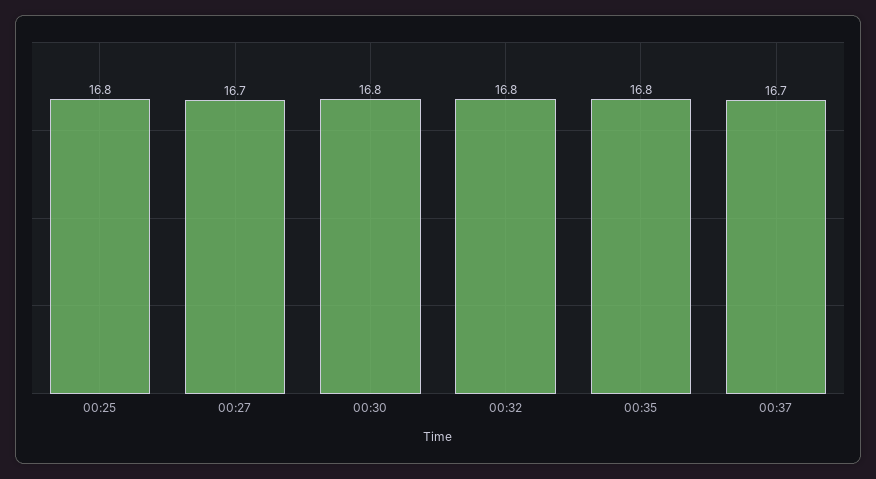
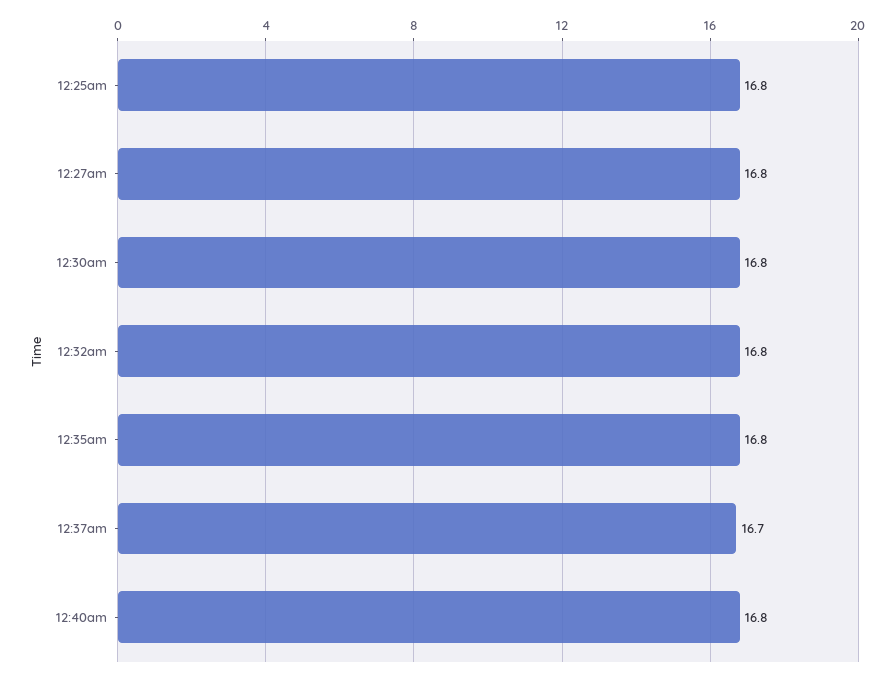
00:27: 16.7 -> 16.8
12:40am: none -> 16.8

